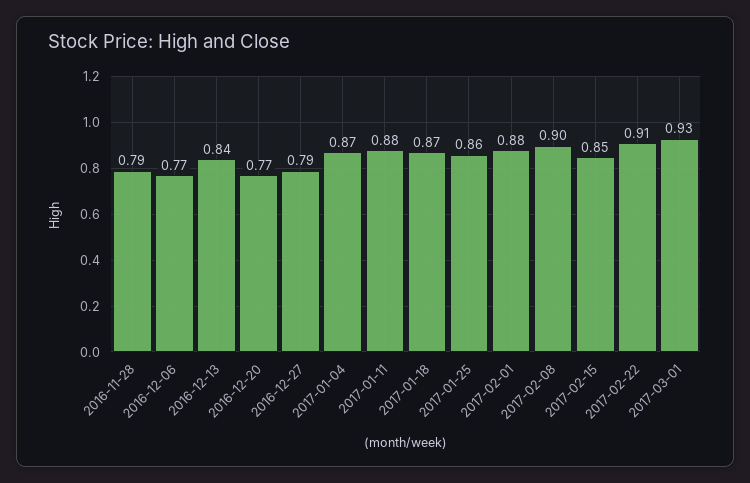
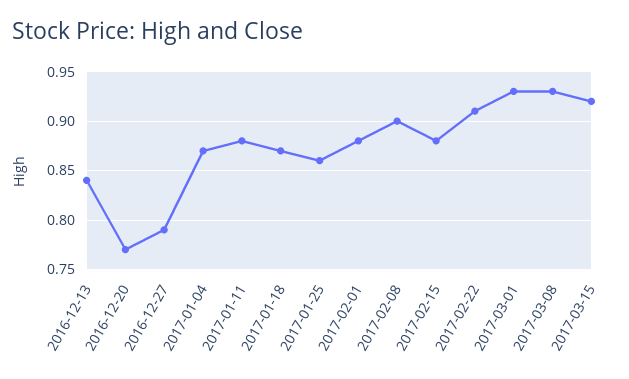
2016-11-28: 0.79 -> none
2016-12-06: 0.77 -> none
2017-02-15: 0.85 -> 0.88
2017-03-08: none -> 0.93
2017-03-15: none -> 0.92

